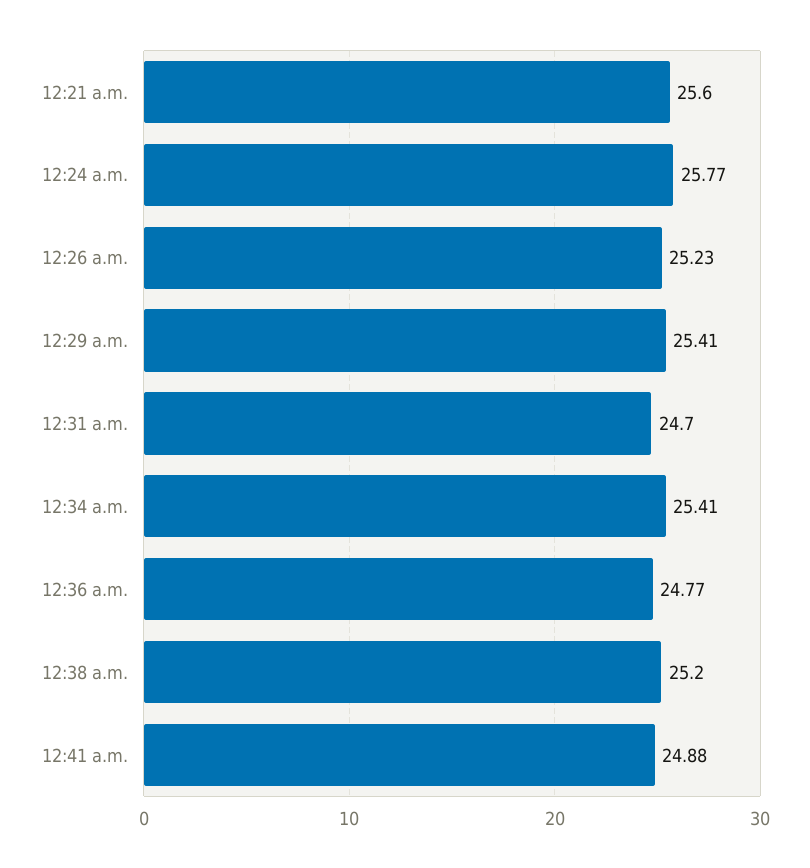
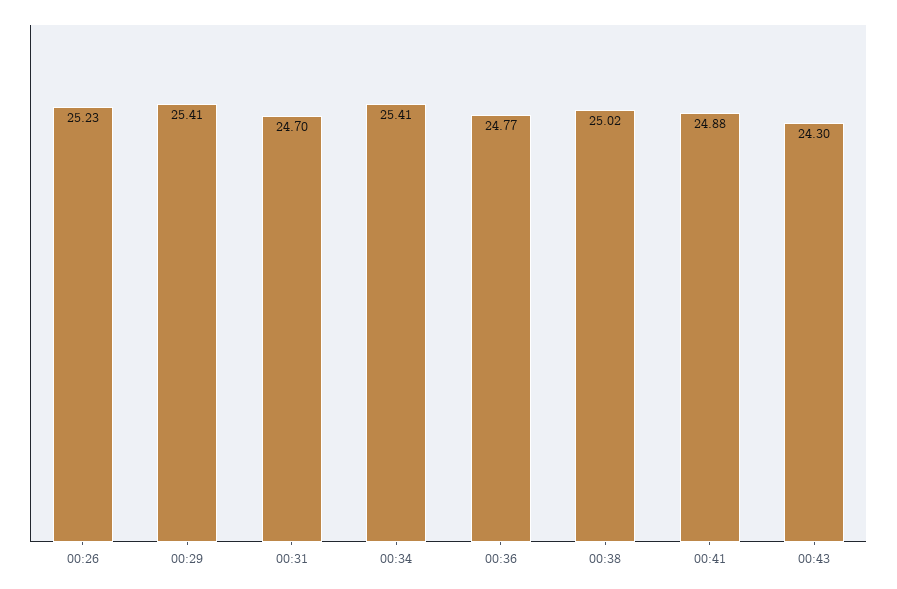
12:21 a.m.: 25.6 -> none
12:24 a.m.: 25.77 -> none
12:38 a.m.: 25.2 -> 25.02
00:43: none -> 24.3

